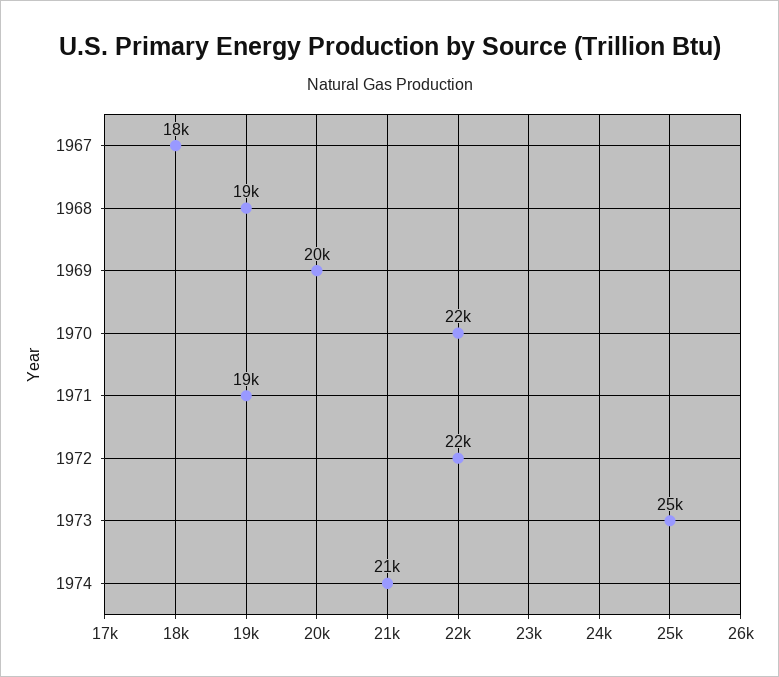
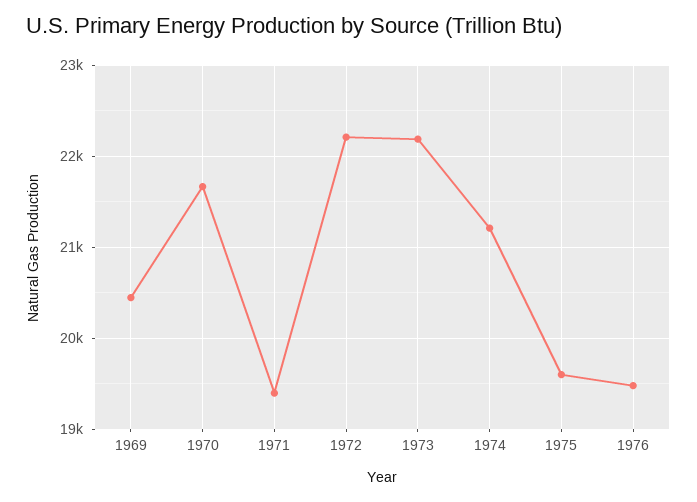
1967: 18000 -> none
1968: 19000 -> none
1973: 25000 -> 22200
1975: none -> 19600
1976: none -> 19500

